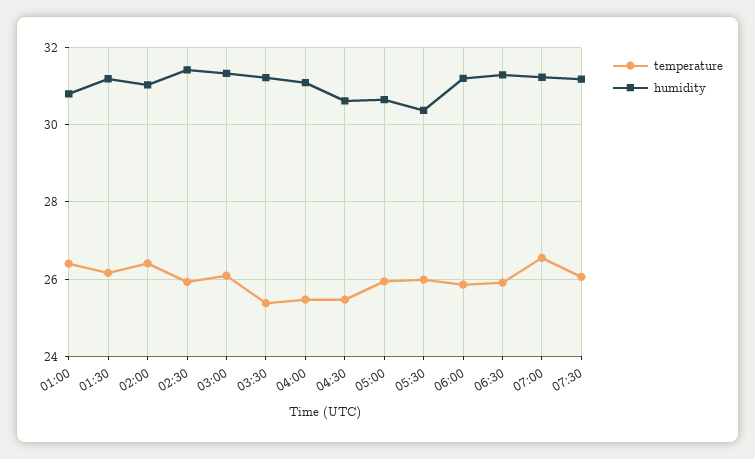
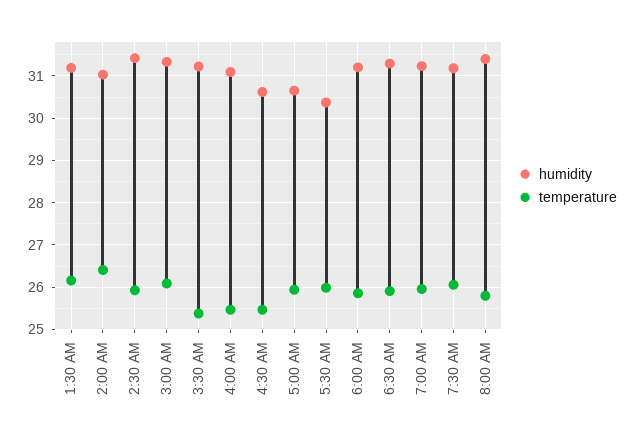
temperature, 01:00: 26.4 -> none
humidity, 01:00: 30.8 -> none
temperature, 07:00: 26.6 -> 26
humidity, 8:00 AM: none -> 31.4
temperature, 8:00 AM: none -> 25.8

